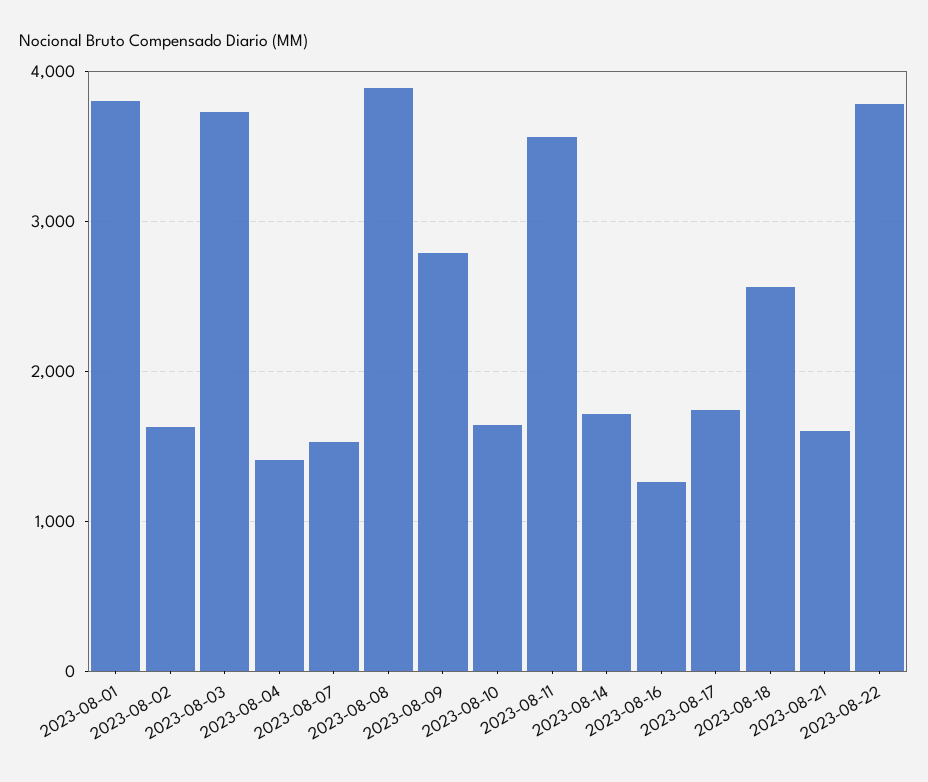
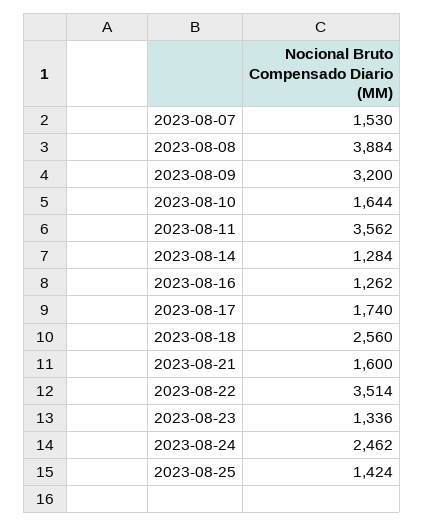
2023-08-01: 3800 -> none
2023-08-02: 1600 -> none
2023-08-03: 3700 -> none
2023-08-04: 1400 -> none
2023-08-09: 2800 -> 3200
2023-08-14: 1700 -> 1284
2023-08-22: 3800 -> 3514
2023-08-23: none -> 1336
2023-08-24: none -> 2462
2023-08-25: none -> 1424

